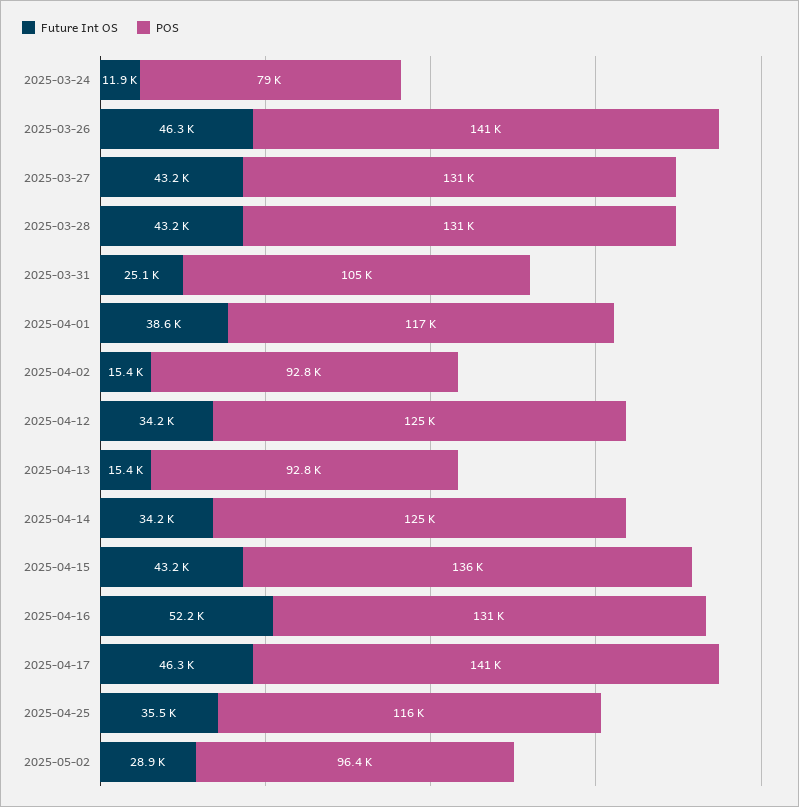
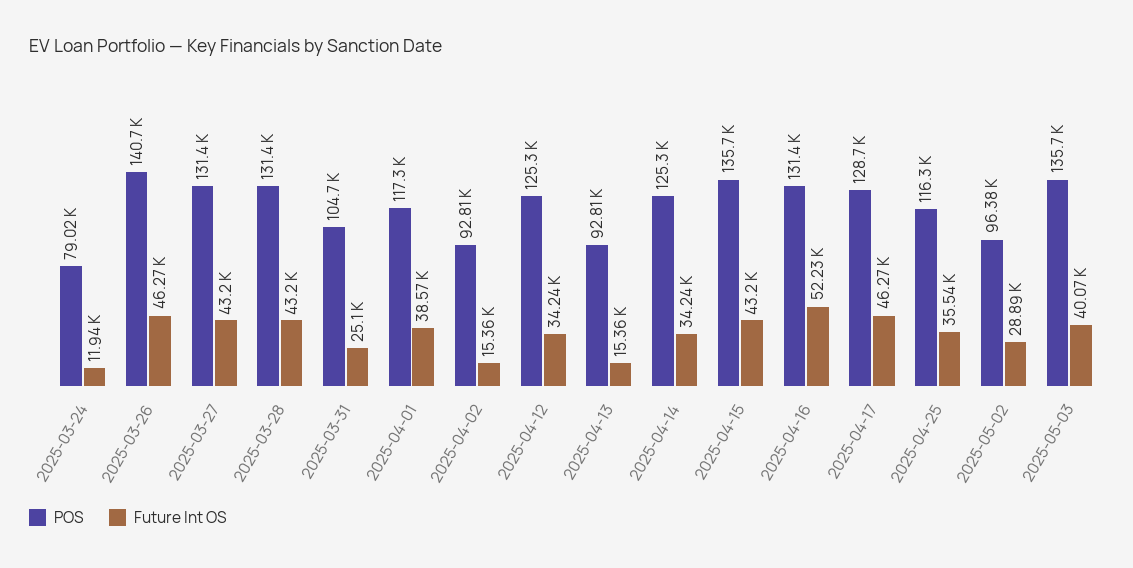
POS, 2025-04-17: 141000 -> 128700
POS, 2025-05-03: none -> 135700
Future Int OS, 2025-05-03: none -> 40070

